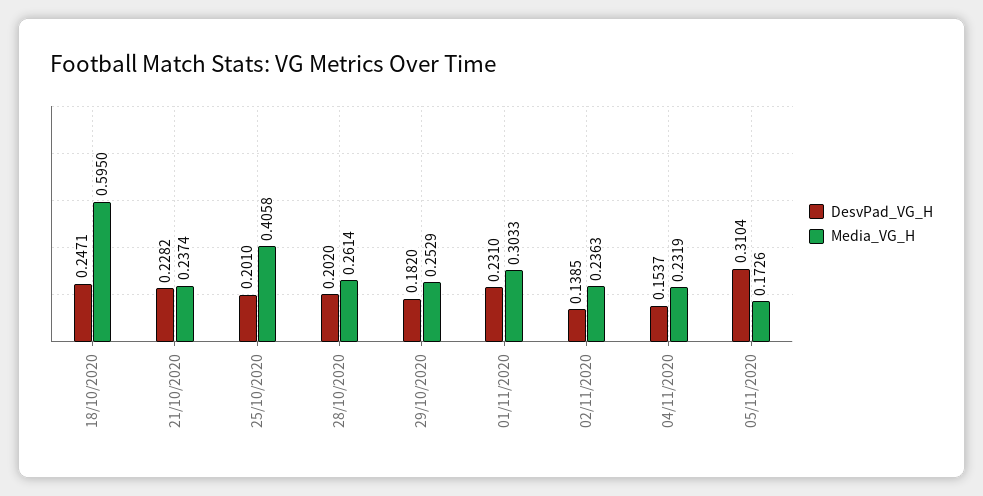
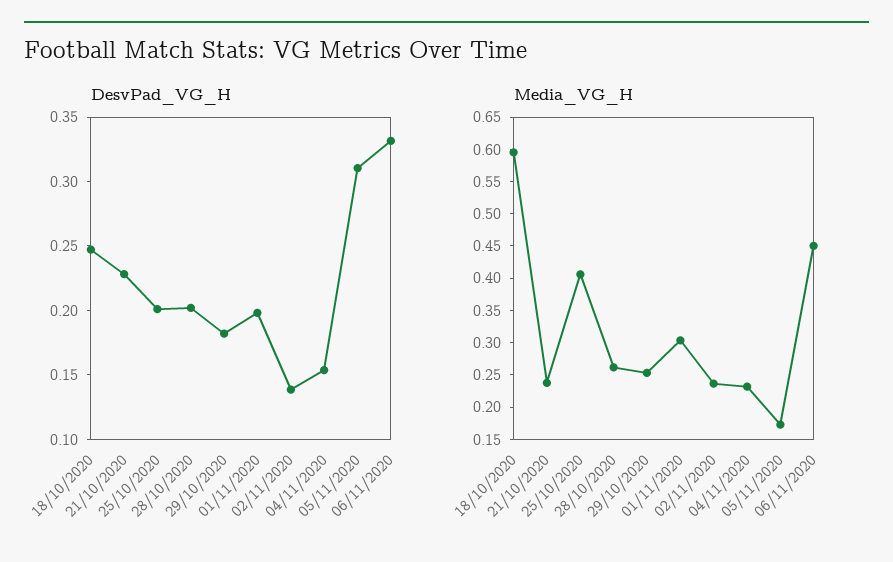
DesvPad_VG_H, 01/11/2020: 0.231 -> 0.2
DesvPad_VG_H, 06/11/2020: none -> 0.33
Media_VG_H, 06/11/2020: none -> 0.45

